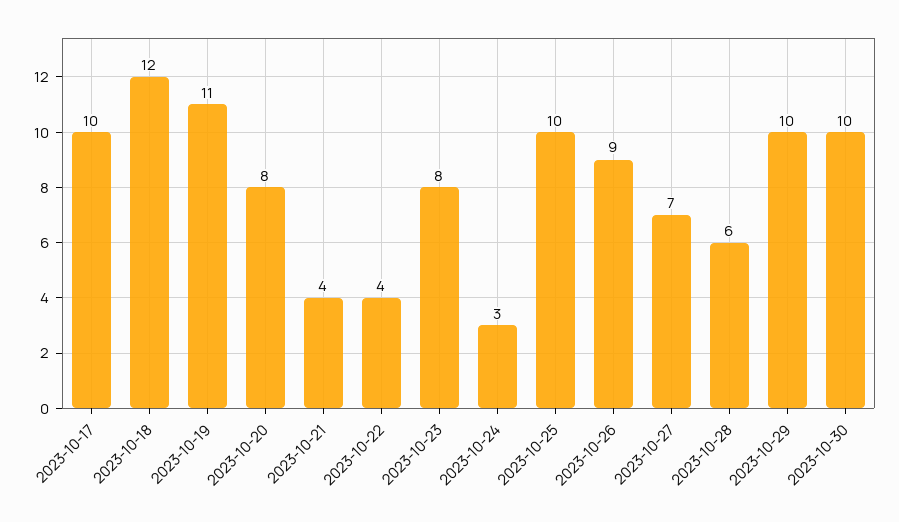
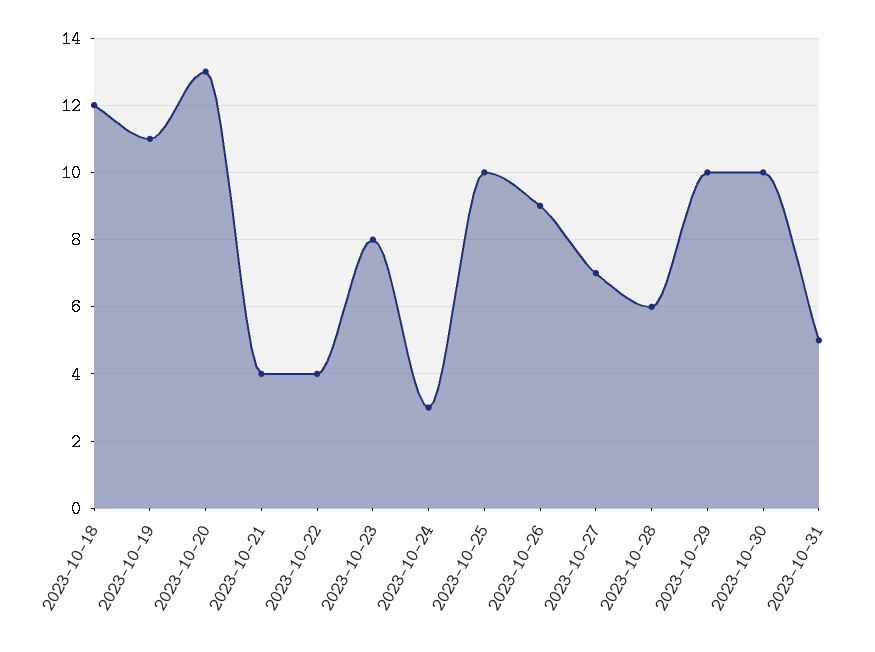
2023-10-17: 10 -> none
2023-10-20: 8 -> 13
2023-10-31: none -> 5

